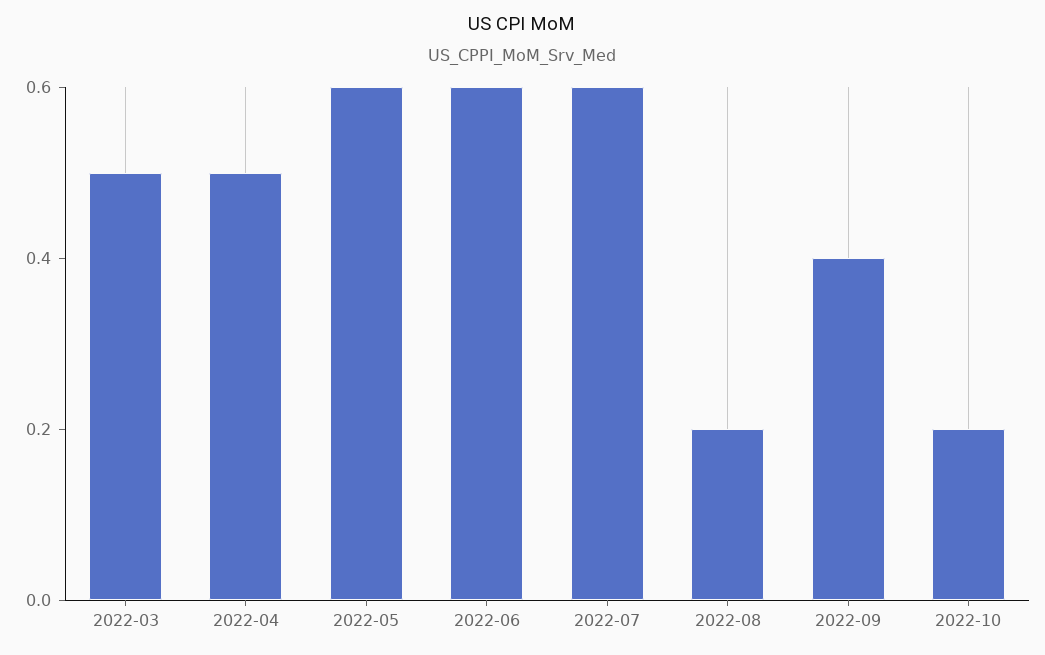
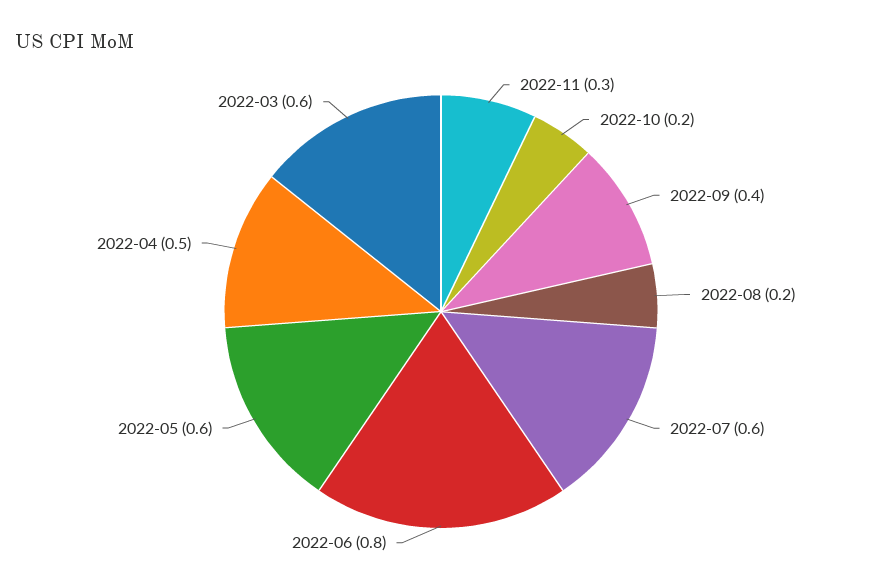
2022-03: 0.5 -> 0.6
2022-06: 0.6 -> 0.8
2022-11: none -> 0.3

